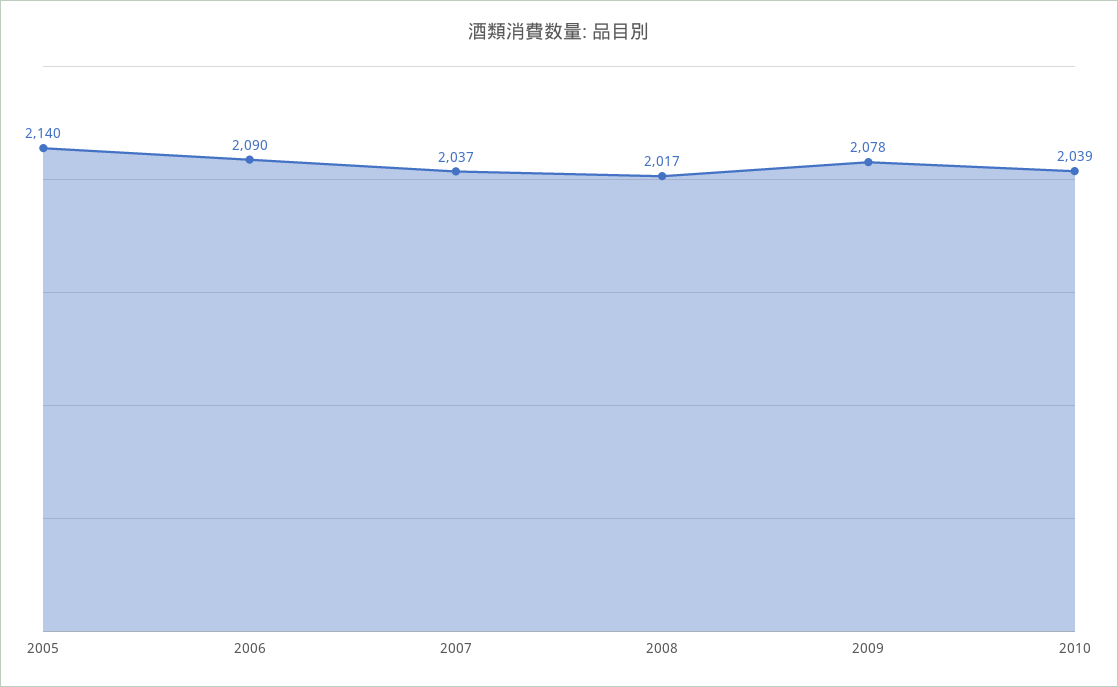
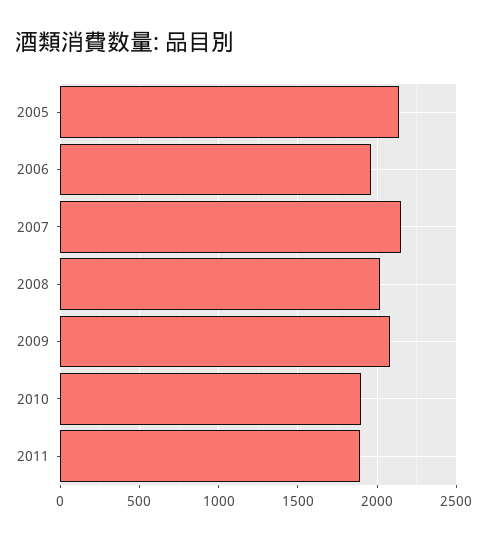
2006: 2090 -> 1950
2007: 2037 -> 2150
2010: 2039 -> 1900
2011: none -> 1900

